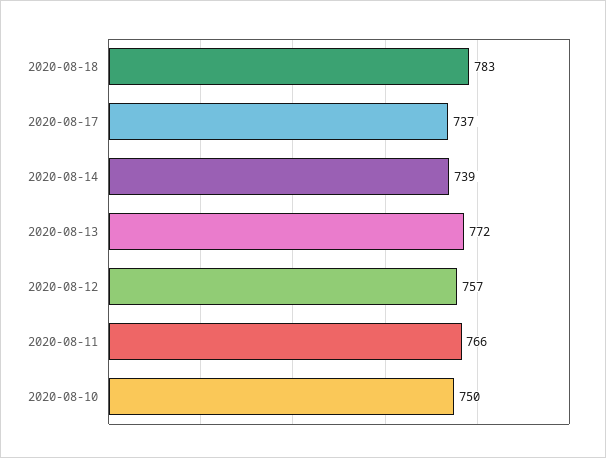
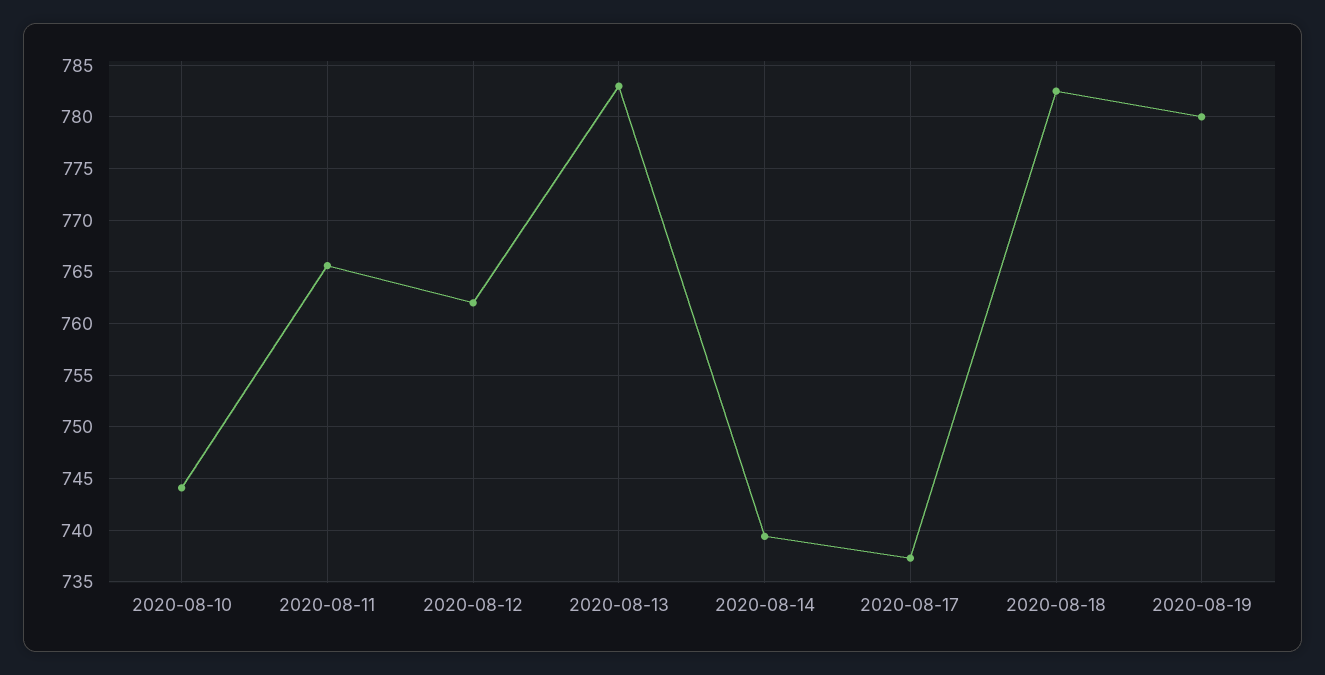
2020-08-13: 772 -> 783
2020-08-12: 757 -> 762
2020-08-10: 750 -> 744
2020-08-19: none -> 780

